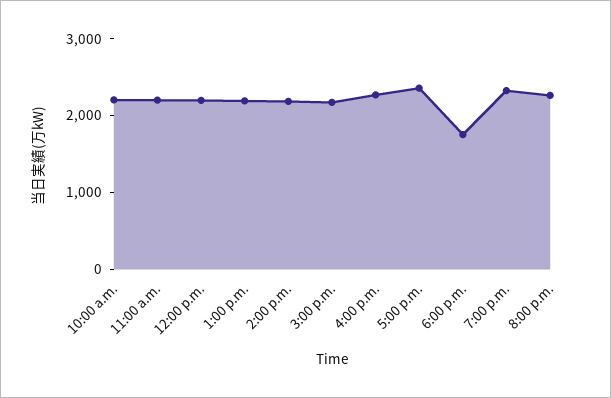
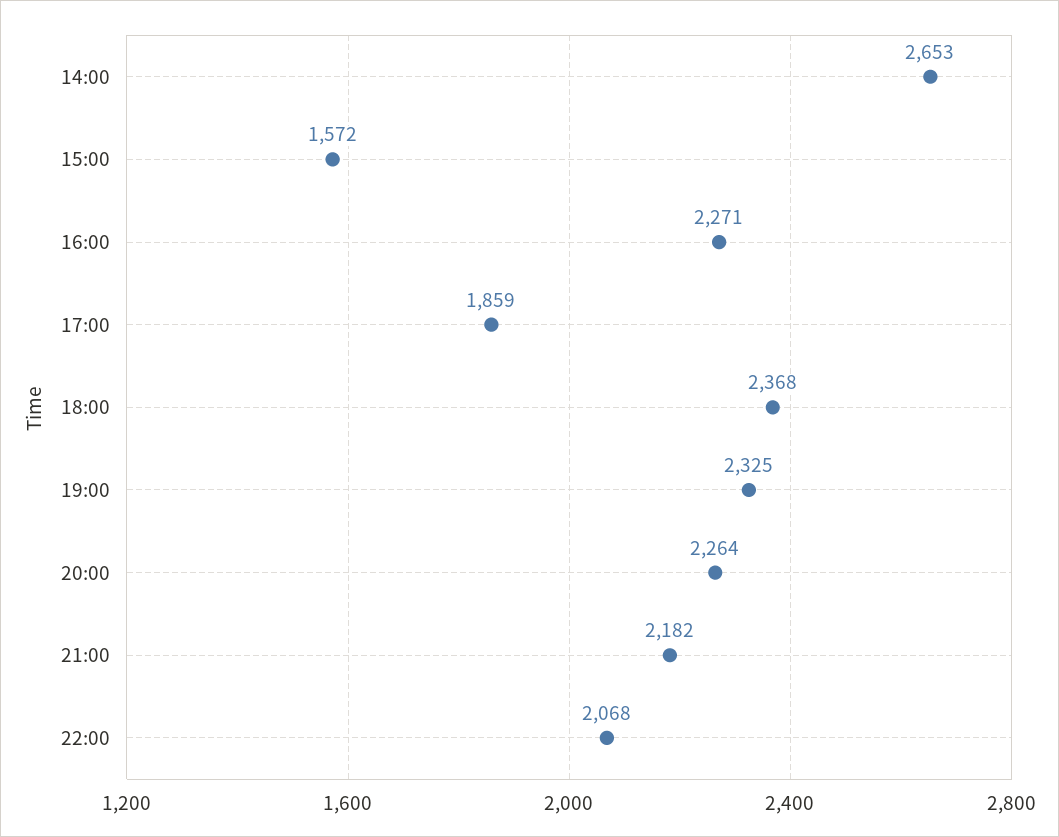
10:00 a.m.: 2200 -> none
11:00 a.m.: 2200 -> none
12:00 p.m.: 2200 -> none
1:00 p.m.: 2200 -> none
2:00 p.m.: 2200 -> 2653
3:00 p.m.: 2200 -> 1572
5:00 p.m.: 2400 -> 1859
6:00 p.m.: 1800 -> 2368
21:00: none -> 2182
22:00: none -> 2068

